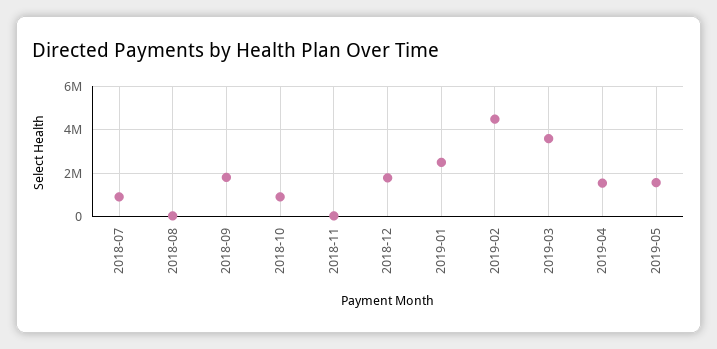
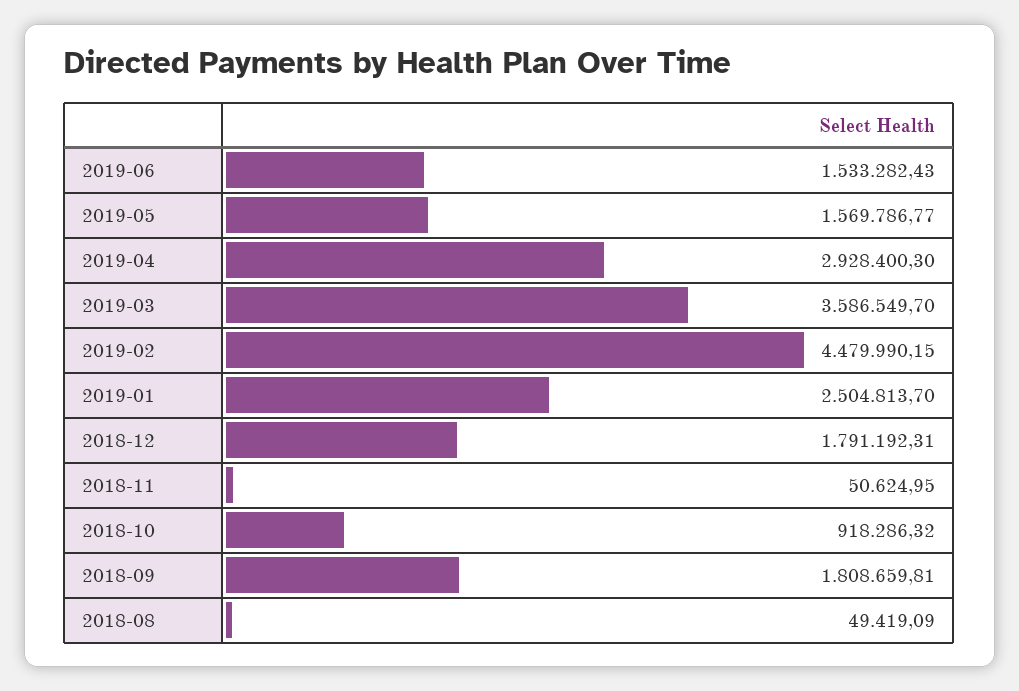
2018-07: 1000000 -> none
2019-04: 1500000 -> 2928400.3
2019-06: none -> 1533282.43

